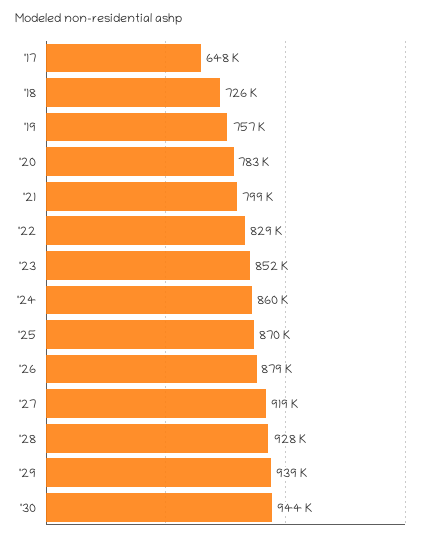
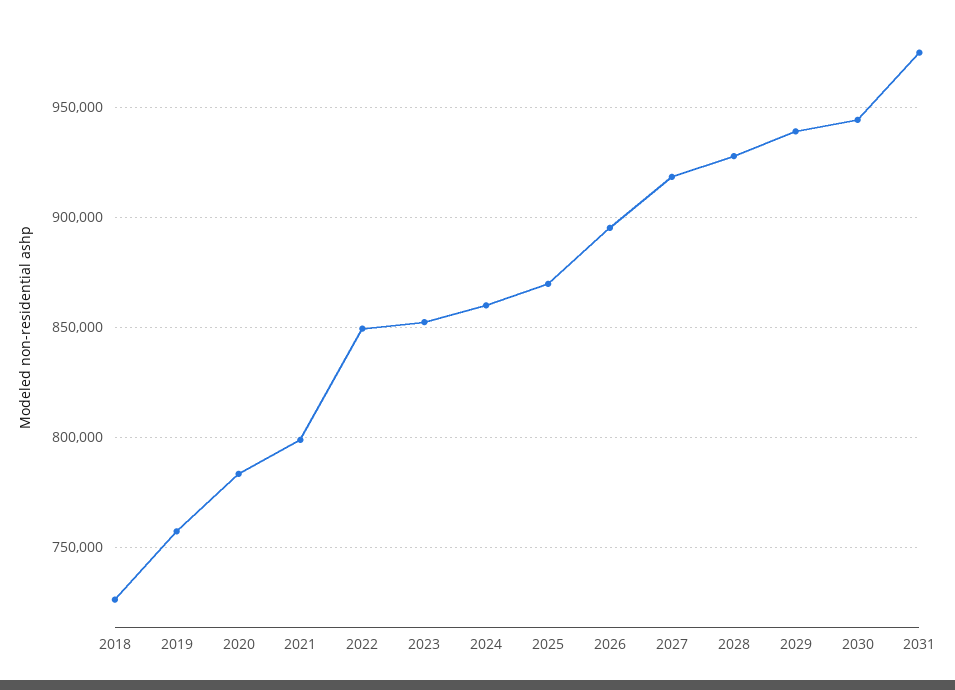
'17: 648000 -> none
'22: 829000 -> 850000
'26: 879000 -> 895000
2031: none -> 975000

